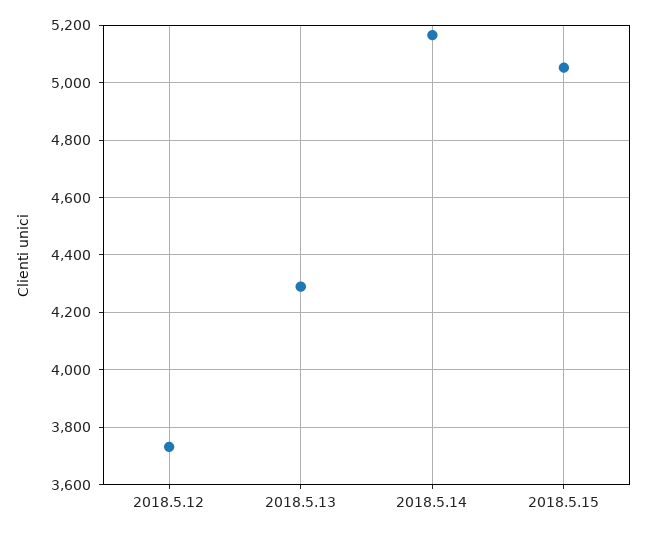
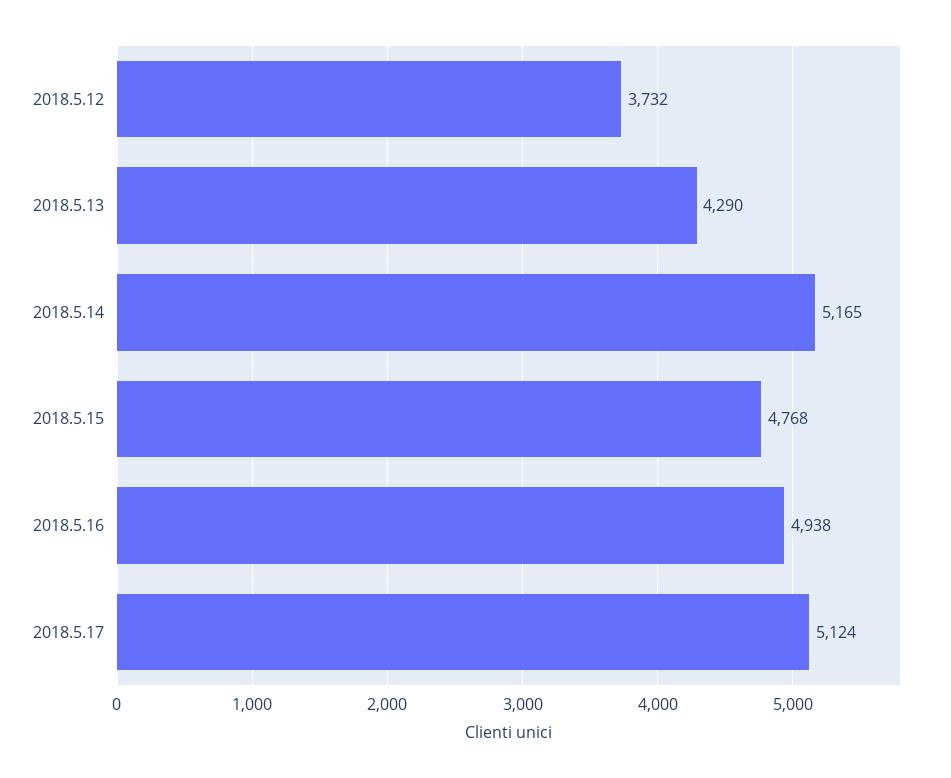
2018.5.15: 5050 -> 4768
2018.5.16: none -> 4938
2018.5.17: none -> 5124

